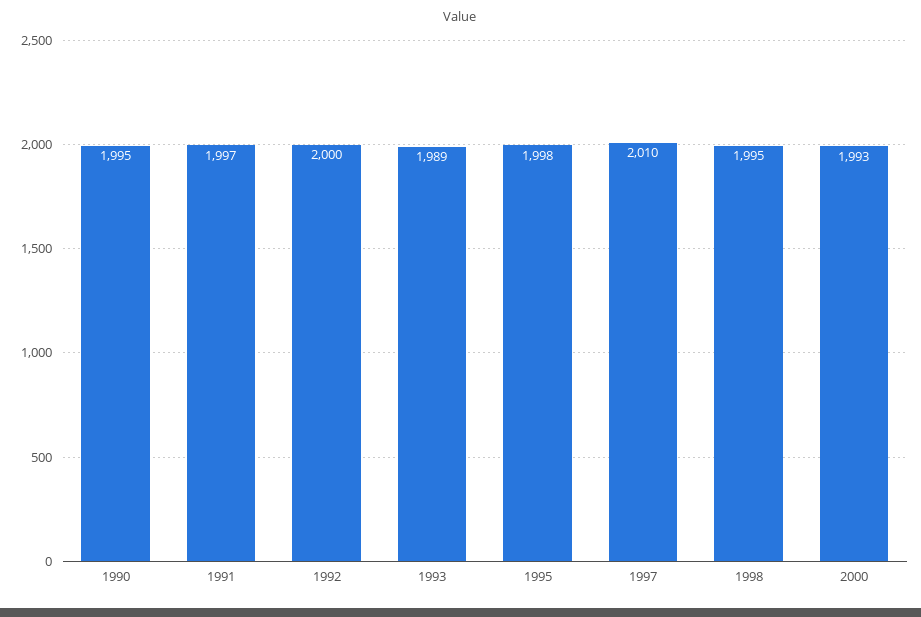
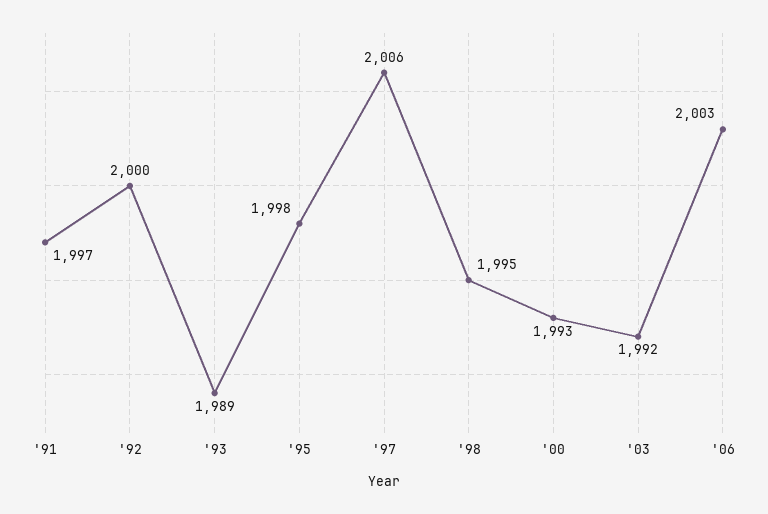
1990: 1995 -> none
1997: 2010 -> 2006
'03: none -> 1992
'06: none -> 2003

